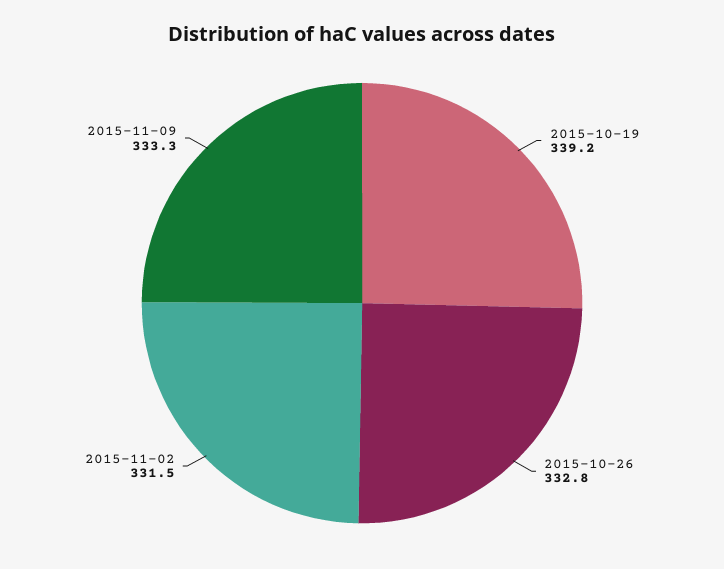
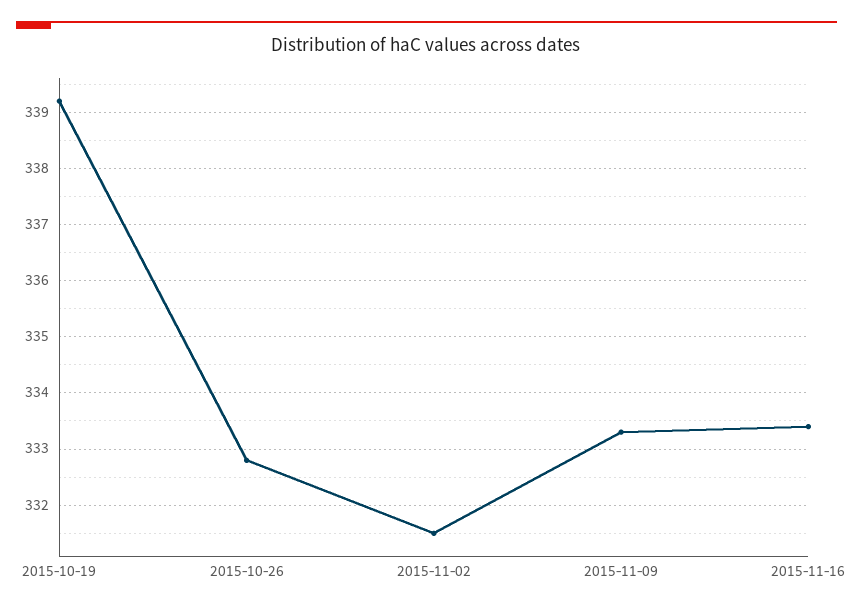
2015-11-16: none -> 333.5

